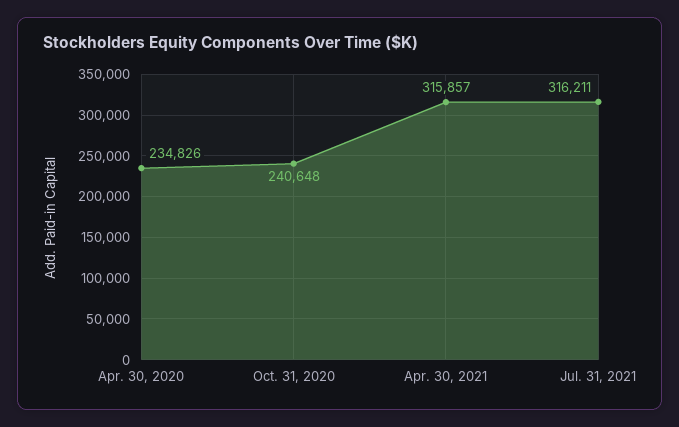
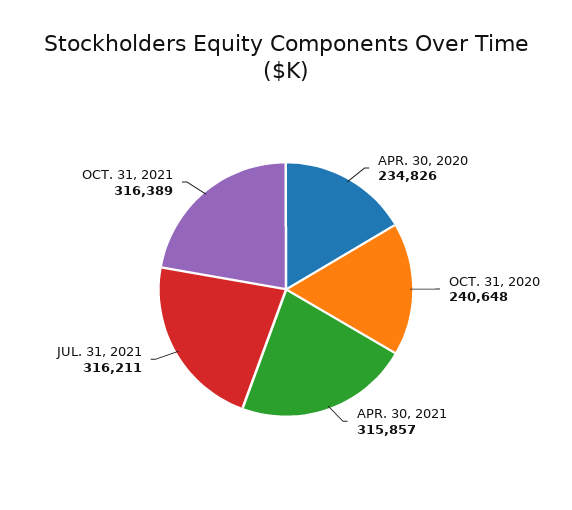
OCT. 31, 2021: none -> 316389

